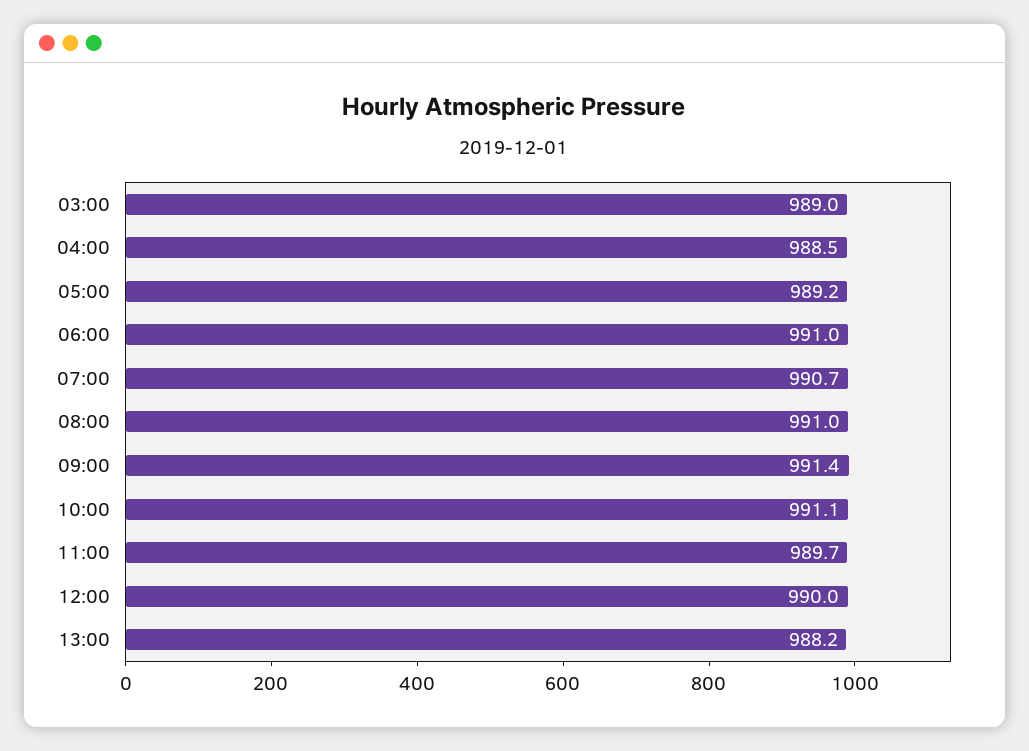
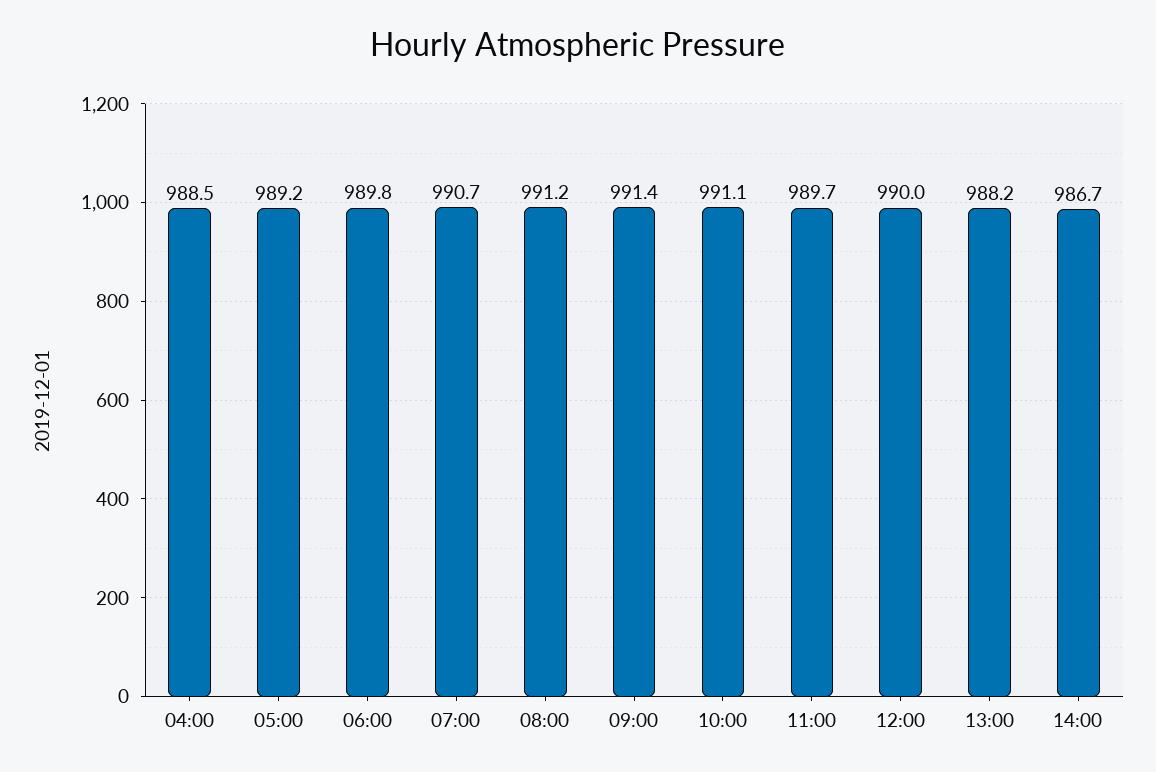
03:00: 989 -> none
06:00: 991 -> 989.8
08:00: 991 -> 991.2
14:00: none -> 986.7

